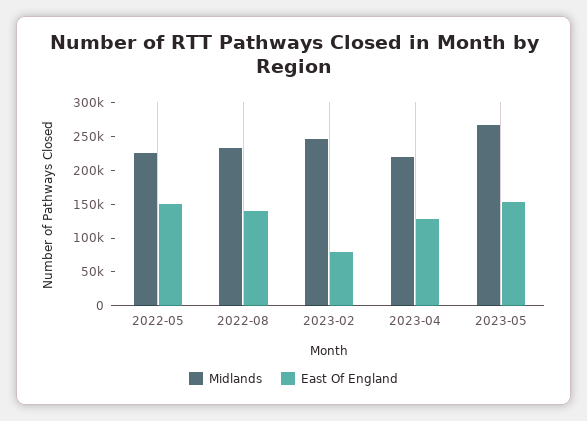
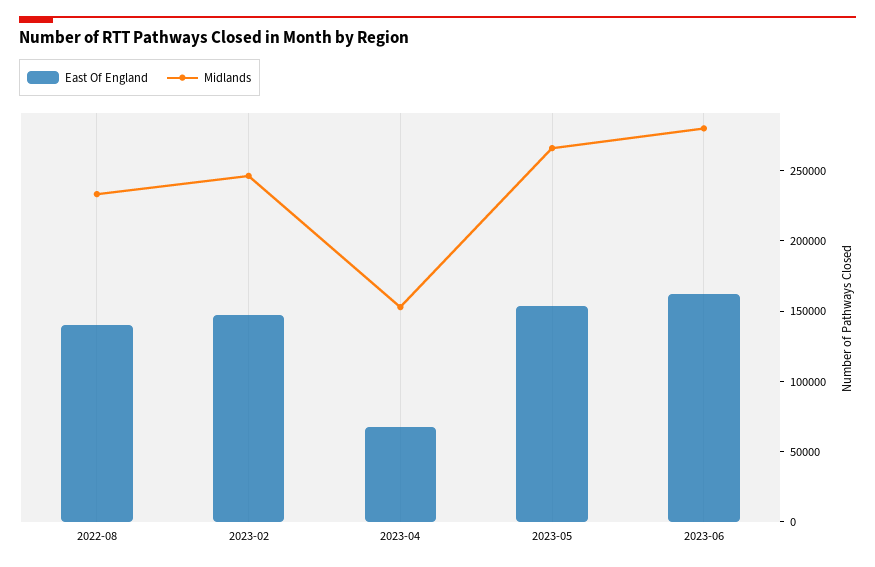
Midlands, 2022-05: 225000 -> none
East Of England, 2022-05: 150000 -> none
East Of England, 2023-02: 75000 -> 150000
Midlands, 2023-04: 225000 -> 150000
East Of England, 2023-04: 125000 -> 70000
East Of England, 2023-06: none -> 160000
Midlands, 2023-06: none -> 280000

